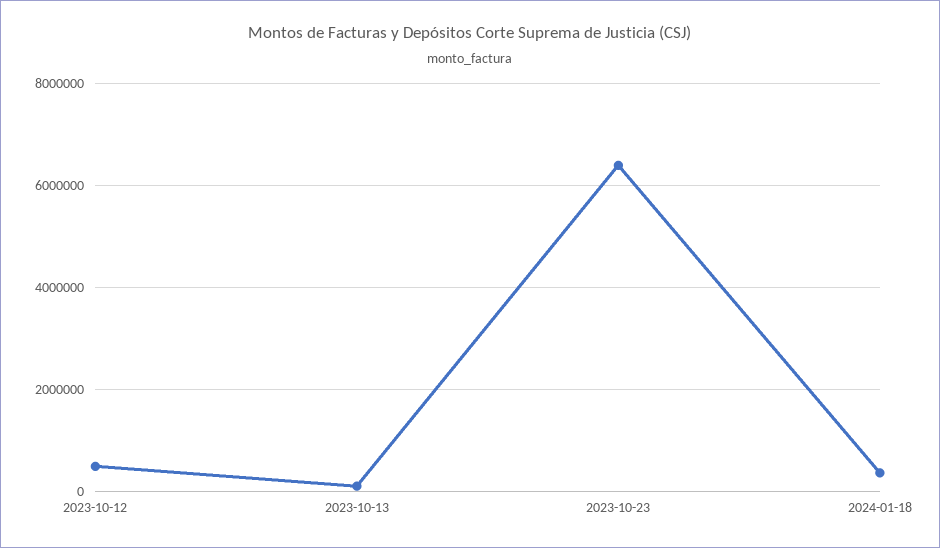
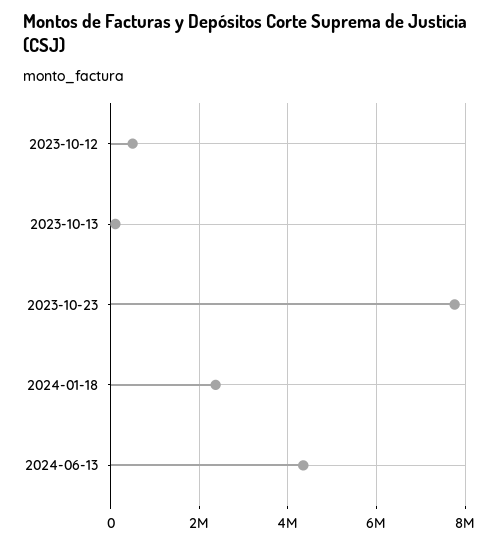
2023-10-23: 6400000 -> 7800000
2024-01-18: 400000 -> 2400000
2024-06-13: none -> 4400000

